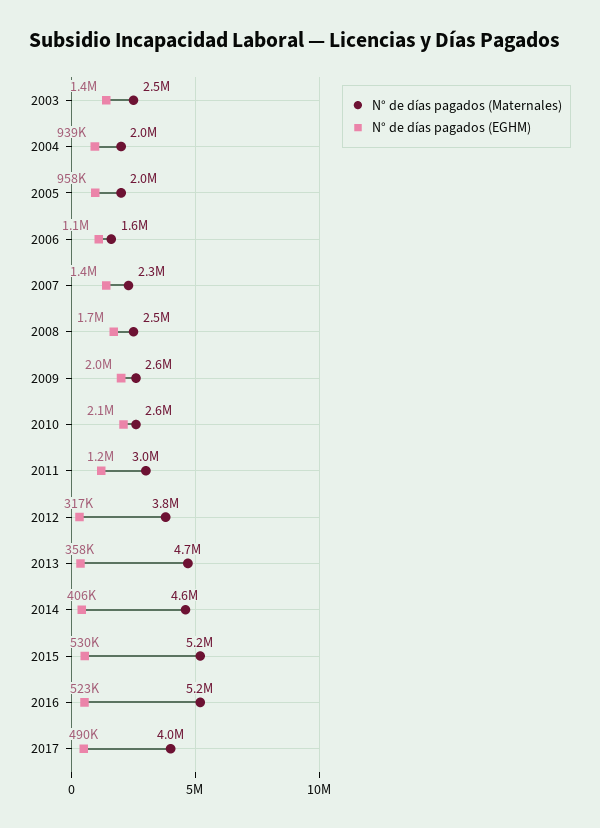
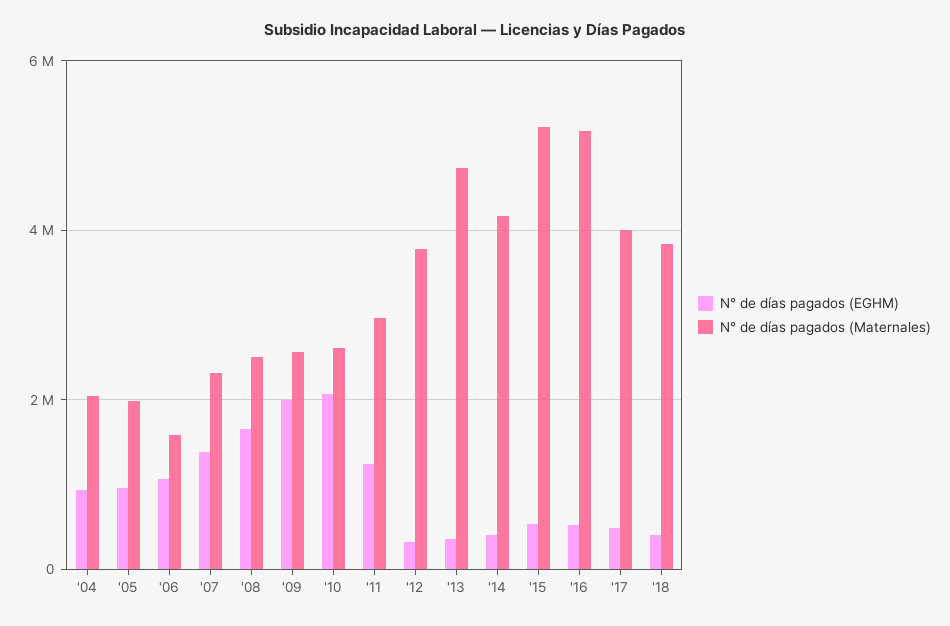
N° de días pagados (Maternales), 2003: 2500000 -> none
N° de días pagados (EGHM), 2003: 1400000 -> none
N° de días pagados (Maternales), 2014: 4600000 -> 4200000
N° de días pagados (EGHM), '18: none -> 400000
N° de días pagados (Maternales), '18: none -> 3800000

